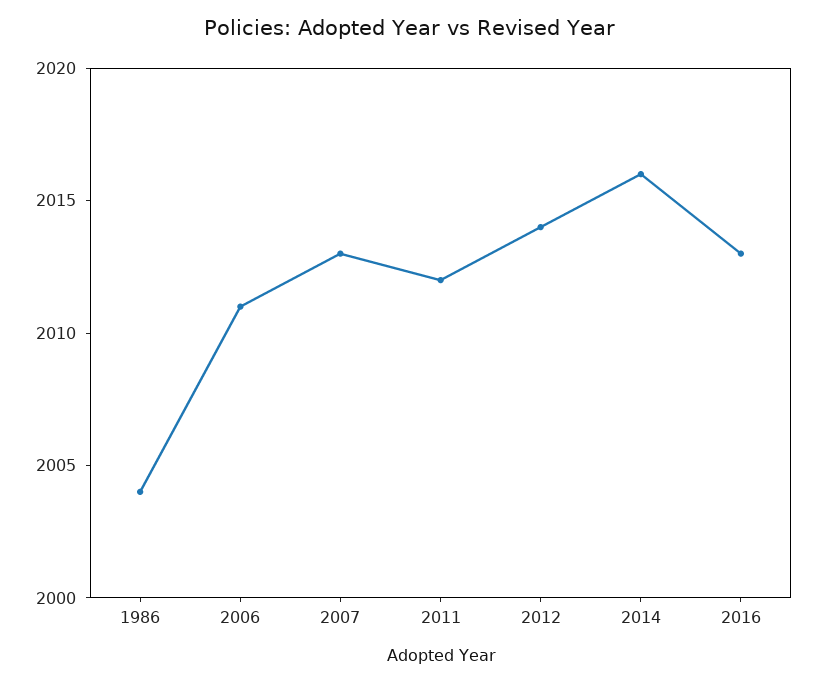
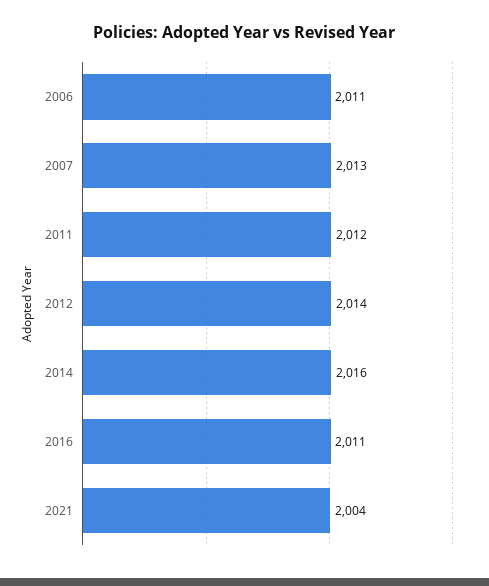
1986: 2004 -> none
2016: 2013 -> 2011
2021: none -> 2004

